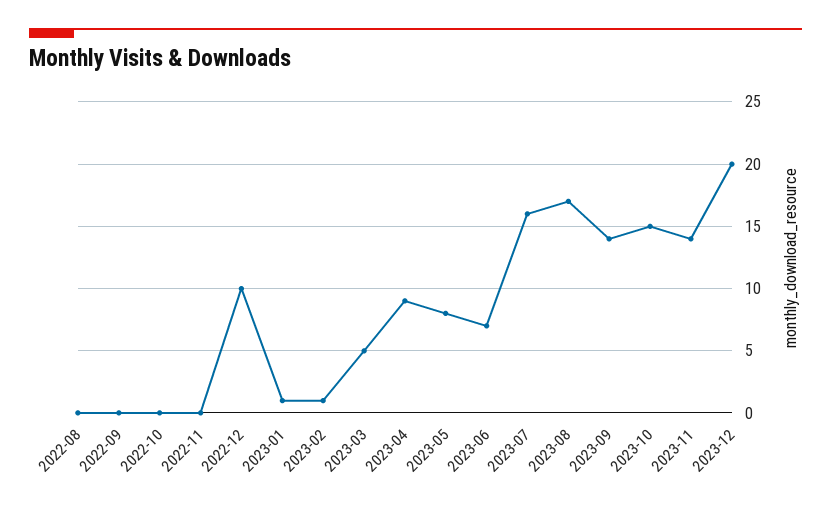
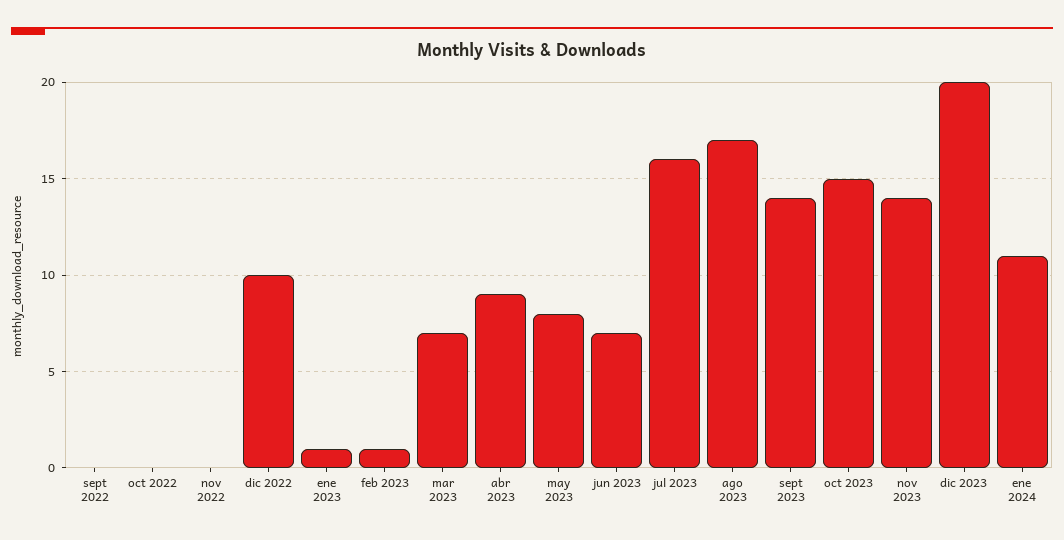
2022-08: 0 -> none
2023-03: 5 -> 7
ene 2024: none -> 11

